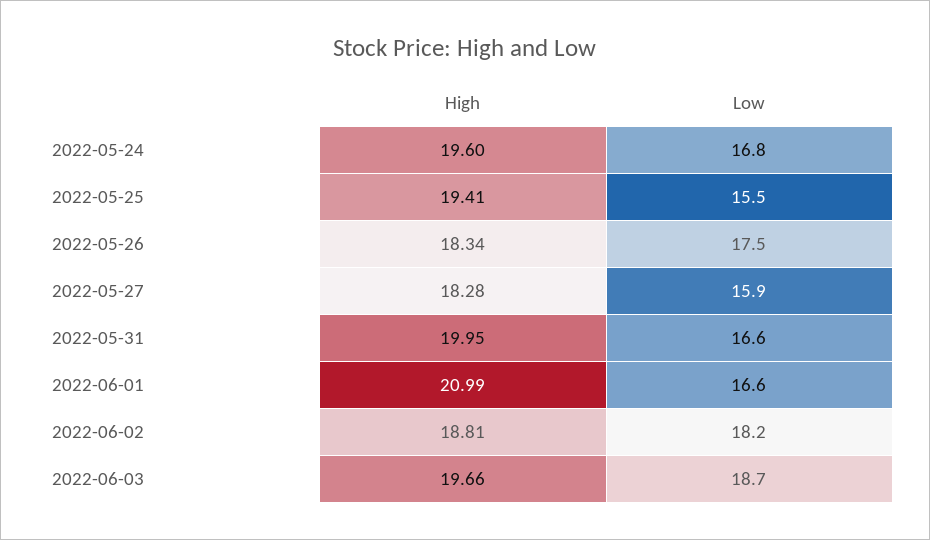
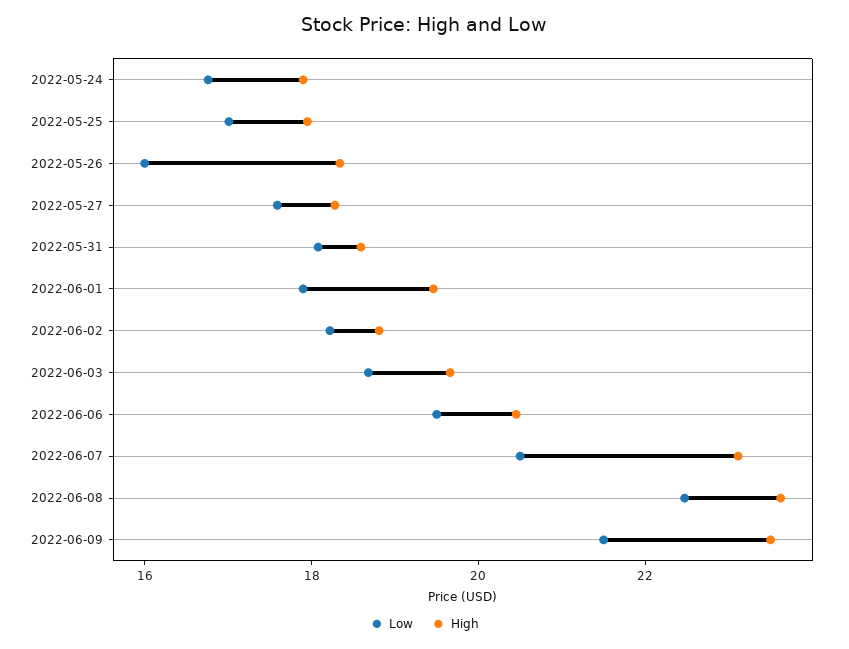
High, 2022-05-24: 19.6 -> 18
High, 2022-05-25: 19.41 -> 18
Low, 2022-05-25: 15.5 -> 17
Low, 2022-05-26: 17.5 -> 16
Low, 2022-05-27: 15.9 -> 17.5
High, 2022-05-31: 19.95 -> 18.5
Low, 2022-05-31: 16.6 -> 18
High, 2022-06-01: 20.99 -> 19.5
Low, 2022-06-01: 16.6 -> 18
Low, 2022-06-06: none -> 19.5
High, 2022-06-06: none -> 20.5
Low, 2022-06-07: none -> 20.5
High, 2022-06-07: none -> 23
Low, 2022-06-08: none -> 22.5
High, 2022-06-08: none -> 23.5
Low, 2022-06-09: none -> 21.5
High, 2022-06-09: none -> 23.5

